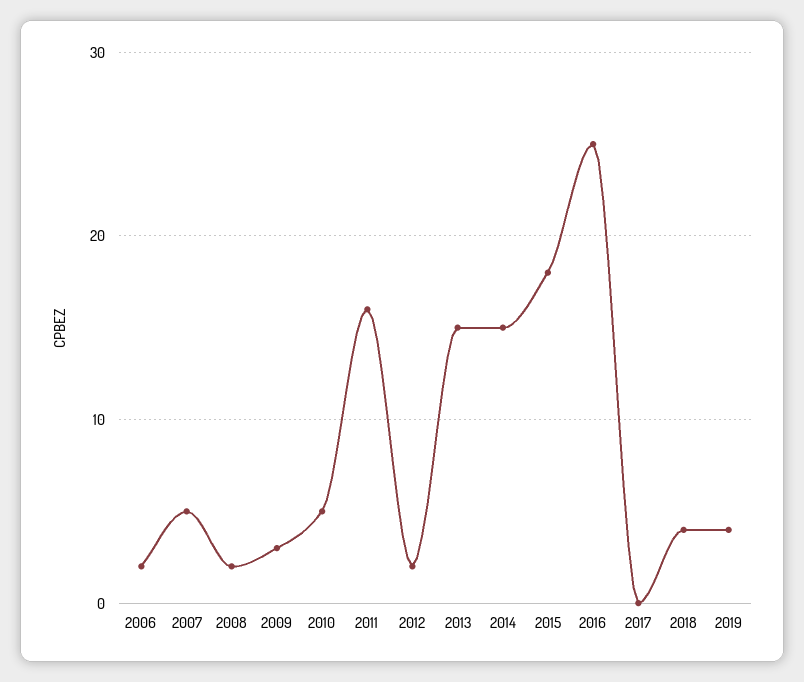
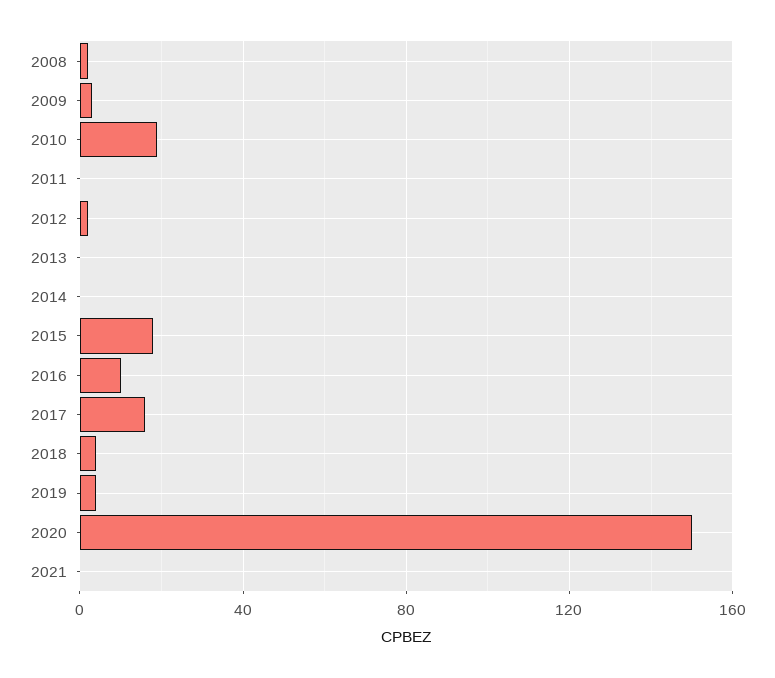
2006: 2 -> none
2007: 5 -> none
2010: 5 -> 20
2011: 16 -> 0
2013: 15 -> 0
2014: 15 -> 0
2016: 25 -> 10
2017: 0 -> 15
2020: none -> 150
2021: none -> 0

